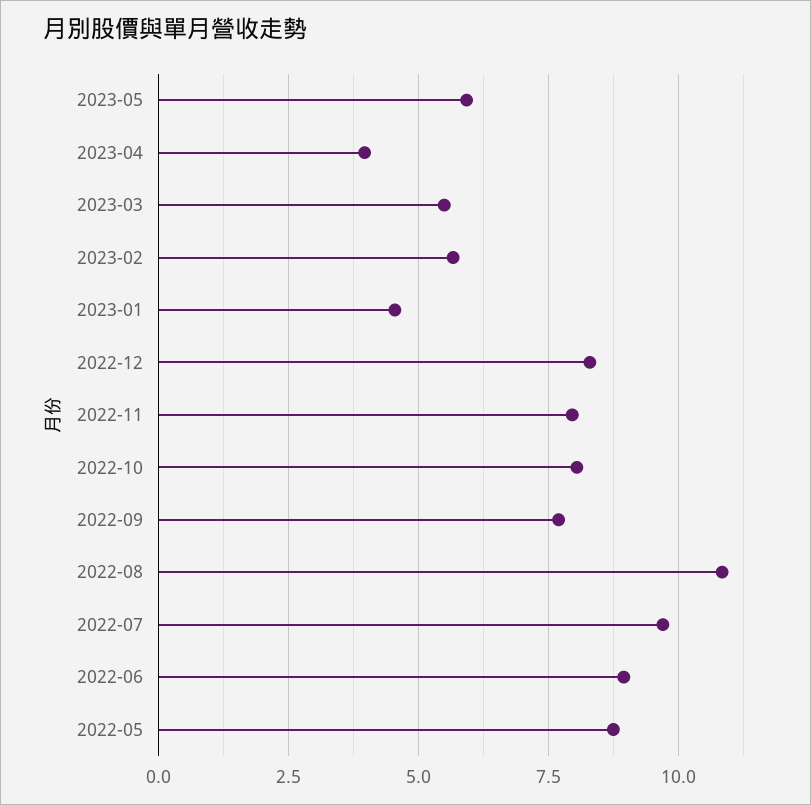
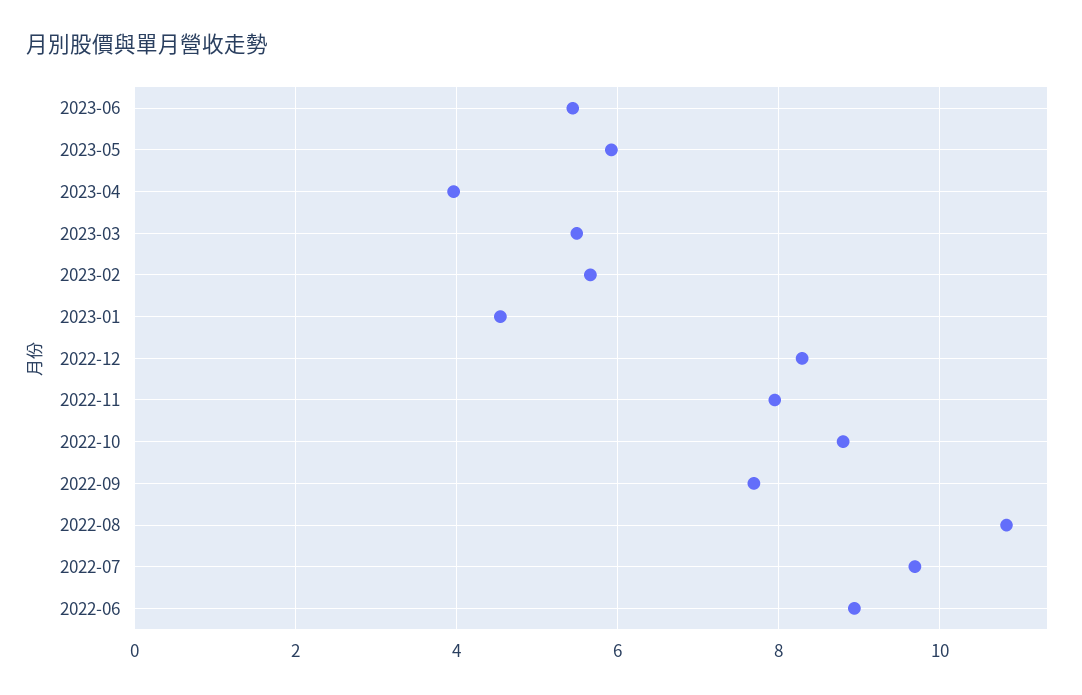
2022-10: 8 -> 8.8
2022-05: 8.75 -> none
2023-06: none -> 5.4

